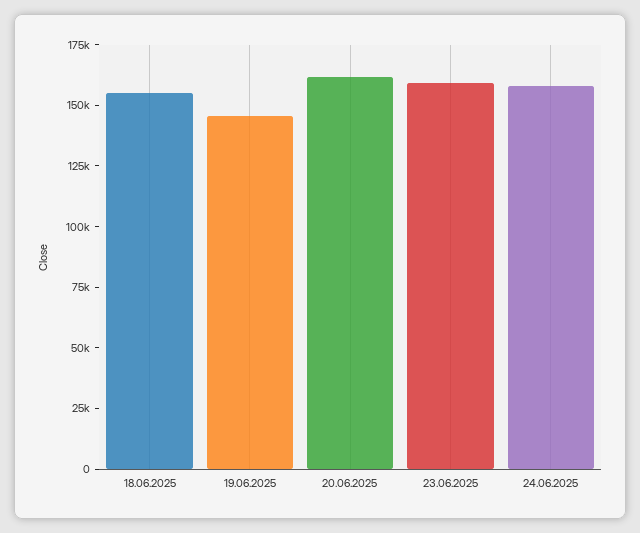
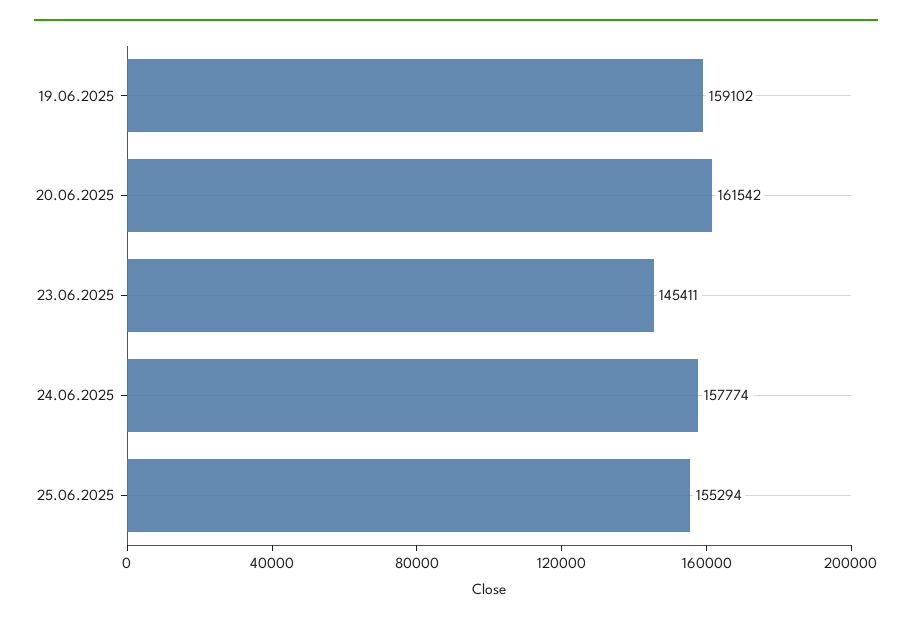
18.06.2025: 155000 -> none
19.06.2025: 145000 -> 159102
23.06.2025: 160000 -> 145411
25.06.2025: none -> 155294

